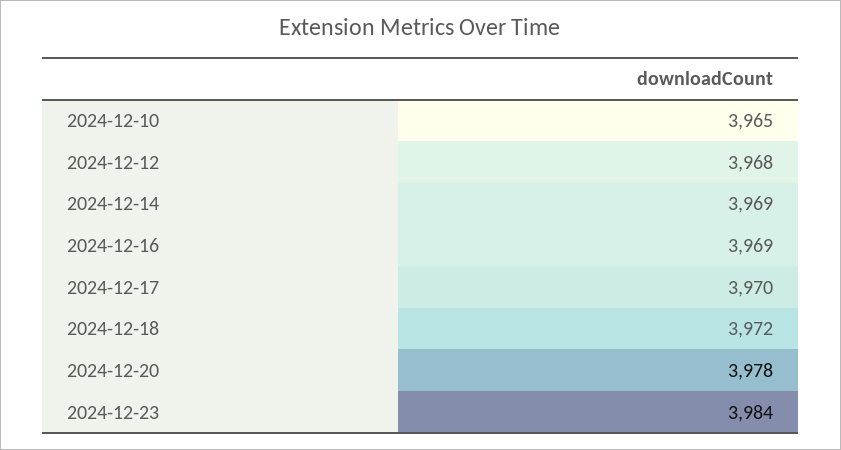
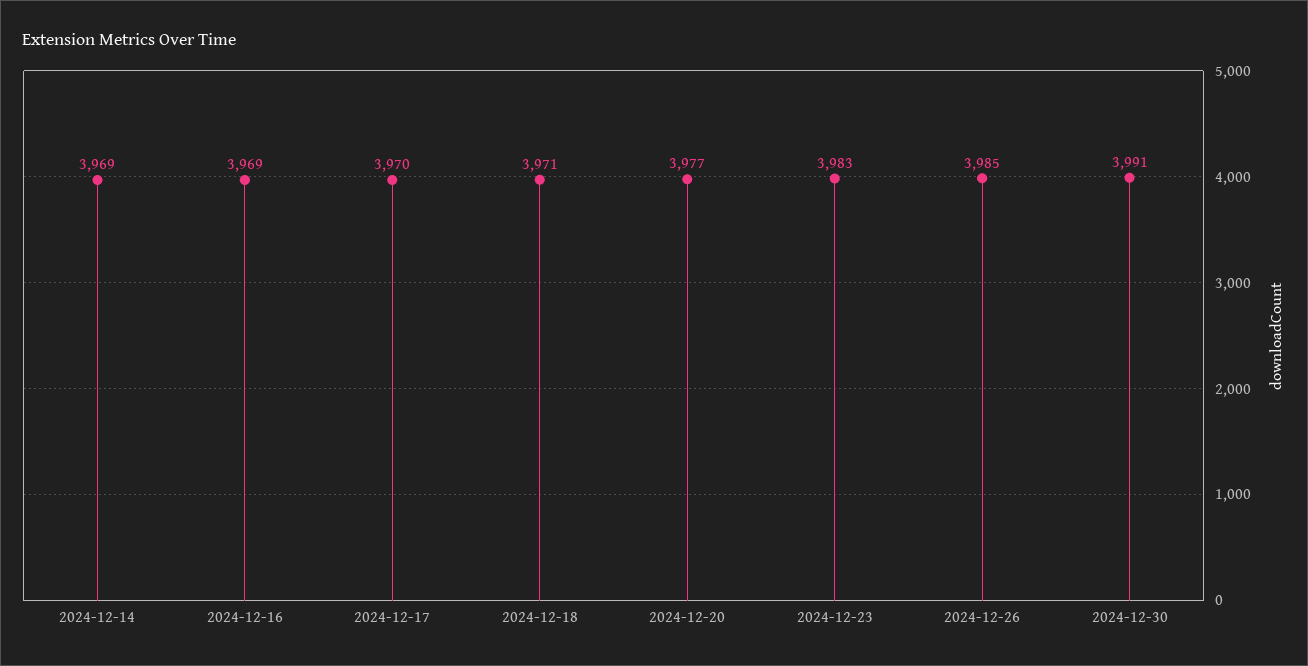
2024-12-10: 3965 -> none
2024-12-12: 3968 -> none
2024-12-18: 3972 -> 3971
2024-12-20: 3978 -> 3977
2024-12-23: 3984 -> 3983
2024-12-26: none -> 3985
2024-12-30: none -> 3991

